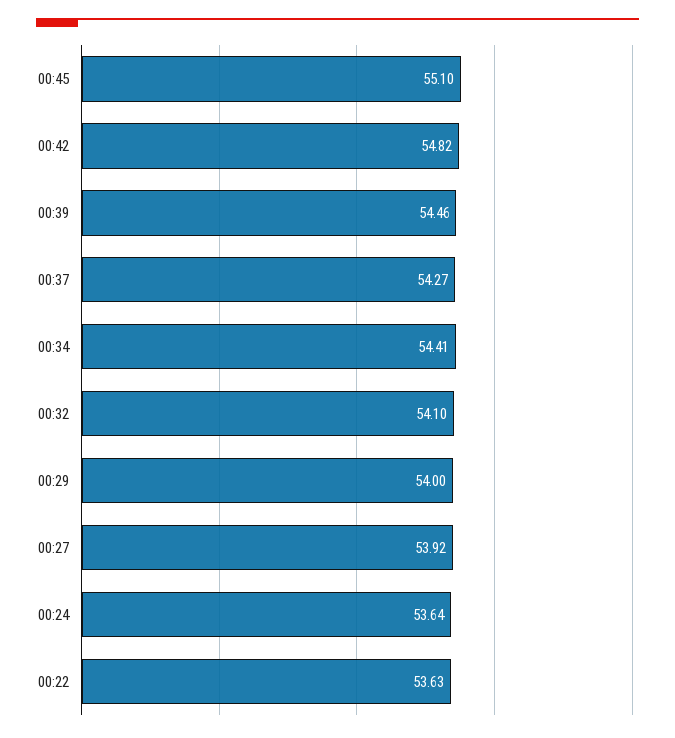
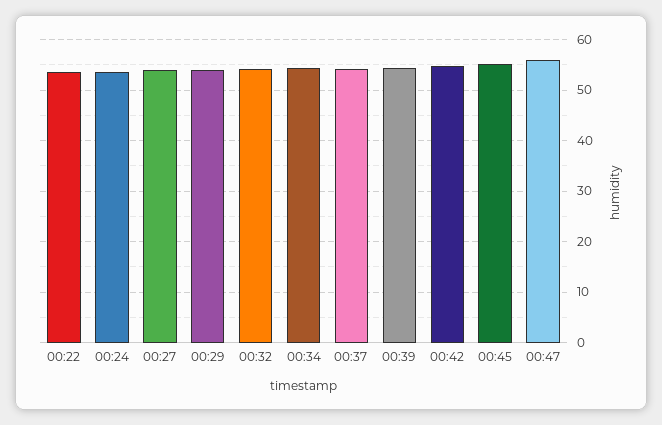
00:47: none -> 56

